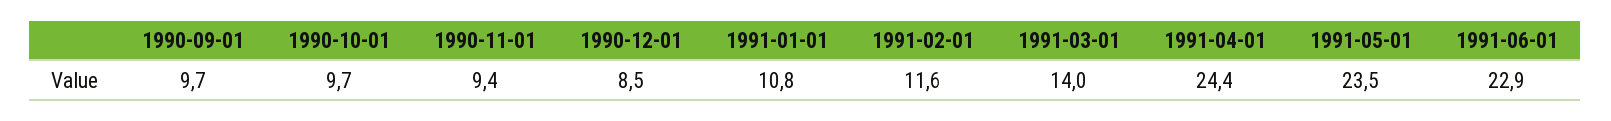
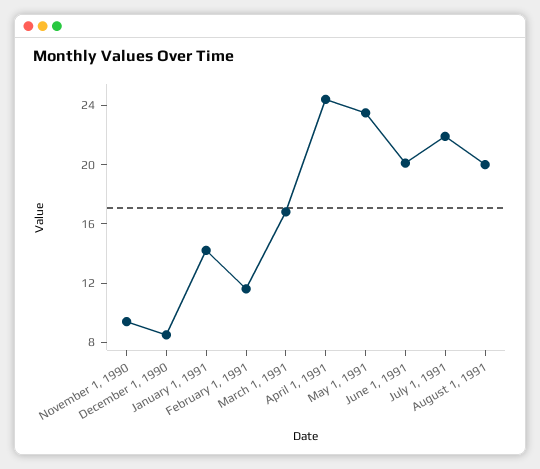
1990-09-01: 9.7 -> none
1990-10-01: 9.7 -> none
1991-01-01: 10.8 -> 14
1991-03-01: 14 -> 17
1991-06-01: 22.9 -> 20
July 1, 1991: none -> 22
August 1, 1991: none -> 20

